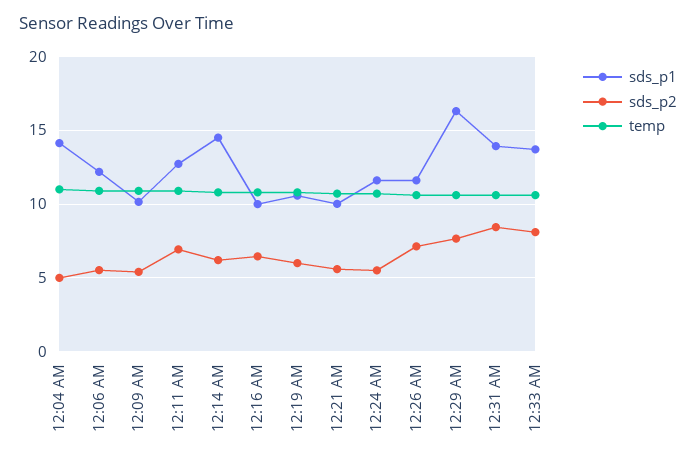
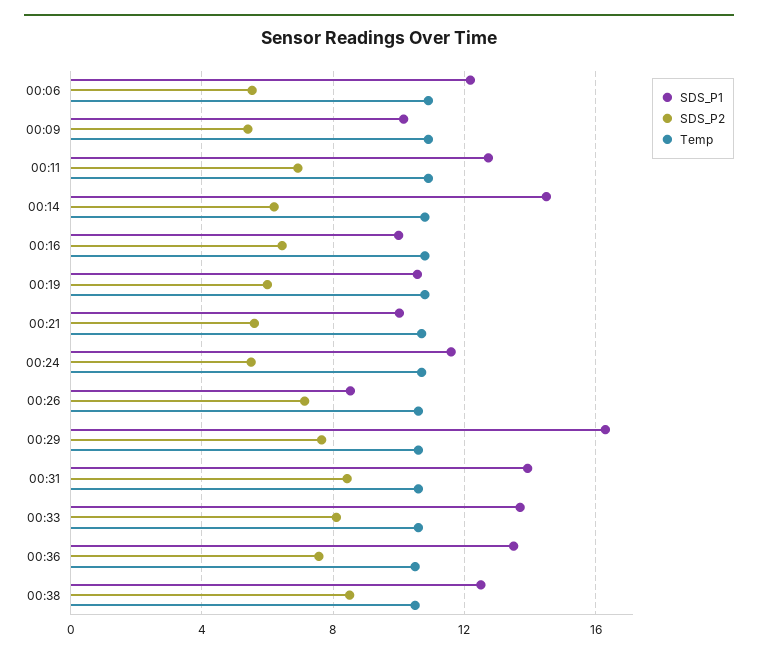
sds_p1, 12:04 AM: 14 -> none
sds_p2, 12:04 AM: 5 -> none
temp, 12:04 AM: 11 -> none
sds_p1, 12:26 AM: 11.5 -> 8.5
sds_p1, 00:36: none -> 13.5
sds_p2, 00:36: none -> 7.5
temp, 00:36: none -> 10.5
sds_p1, 00:38: none -> 12.5
sds_p2, 00:38: none -> 8.5
temp, 00:38: none -> 10.5

